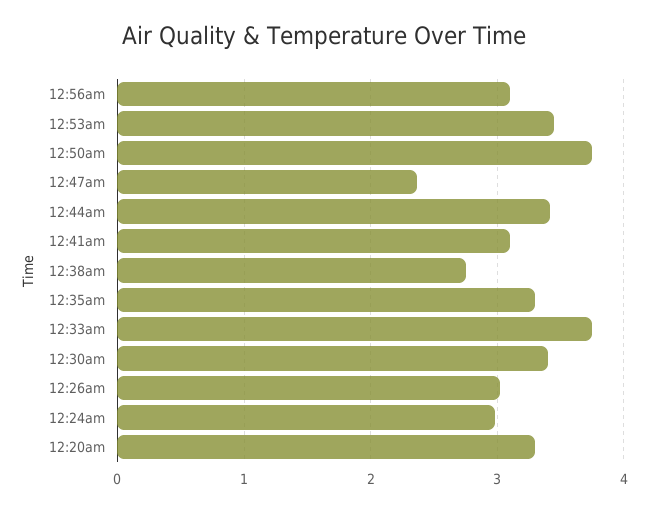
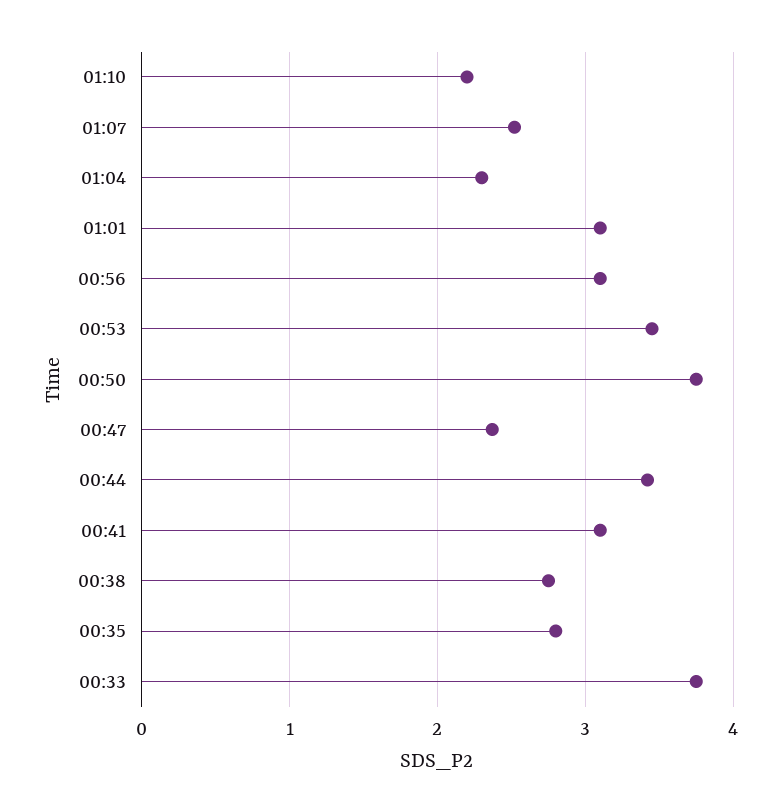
12:35am: 3.3 -> 2.8
12:30am: 3.4 -> none
12:26am: 3 -> none
12:24am: 3 -> none
12:20am: 3.3 -> none
01:10: none -> 2.2
01:07: none -> 2.5
01:04: none -> 2.3
01:01: none -> 3.1

